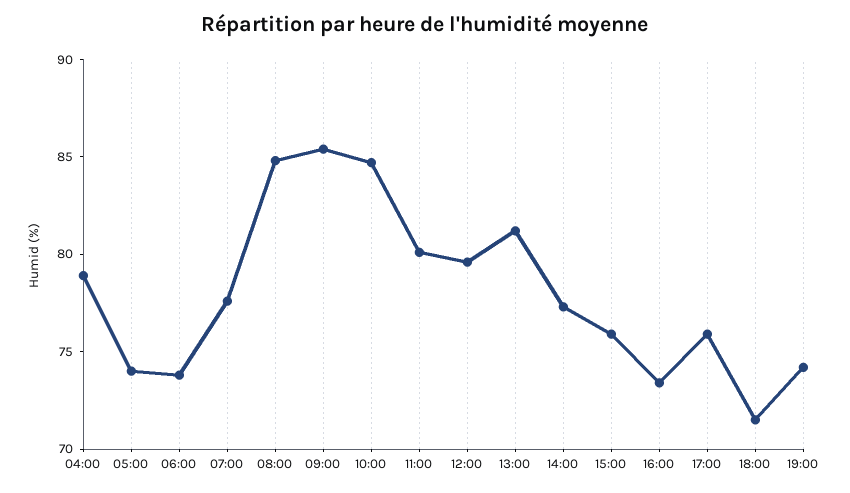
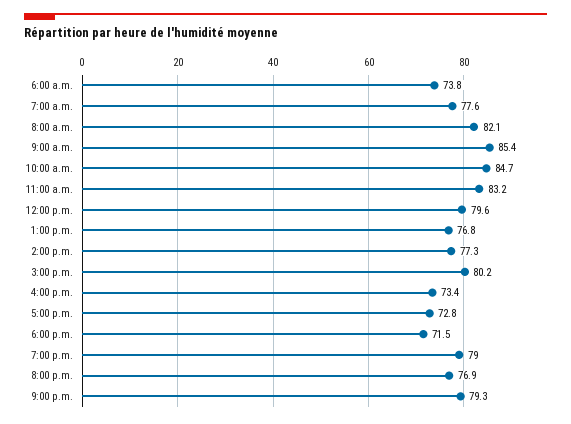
04:00: 79 -> none
05:00: 74 -> none
08:00: 85 -> 82.1
11:00: 80 -> 83.2
13:00: 81 -> 76.8
15:00: 76 -> 80.2
17:00: 76 -> 72.8
19:00: 74 -> 79
8:00 p.m.: none -> 76.9
9:00 p.m.: none -> 79.3

